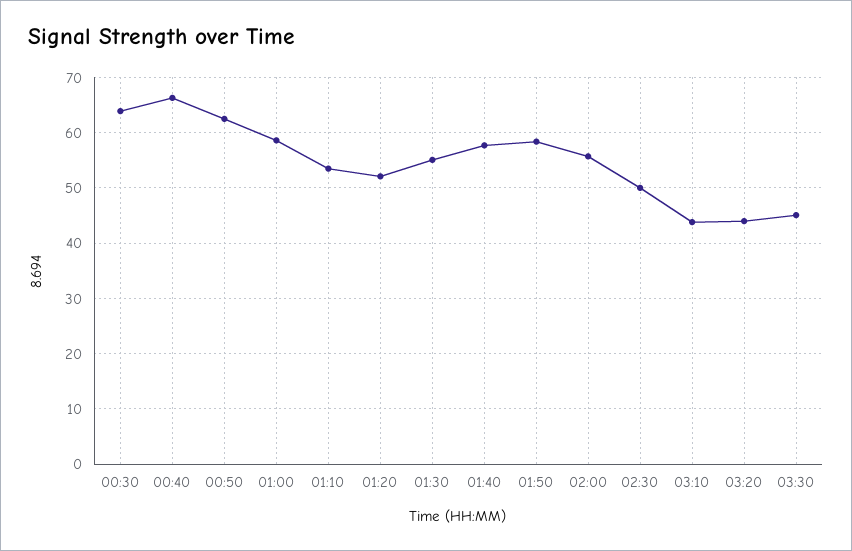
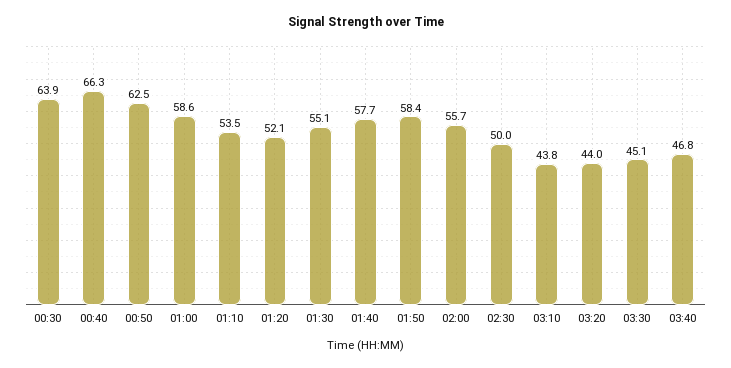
03:40: none -> 46.8

